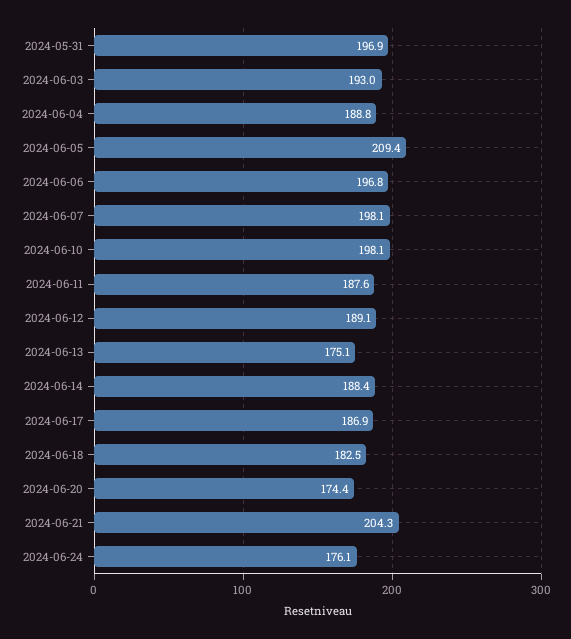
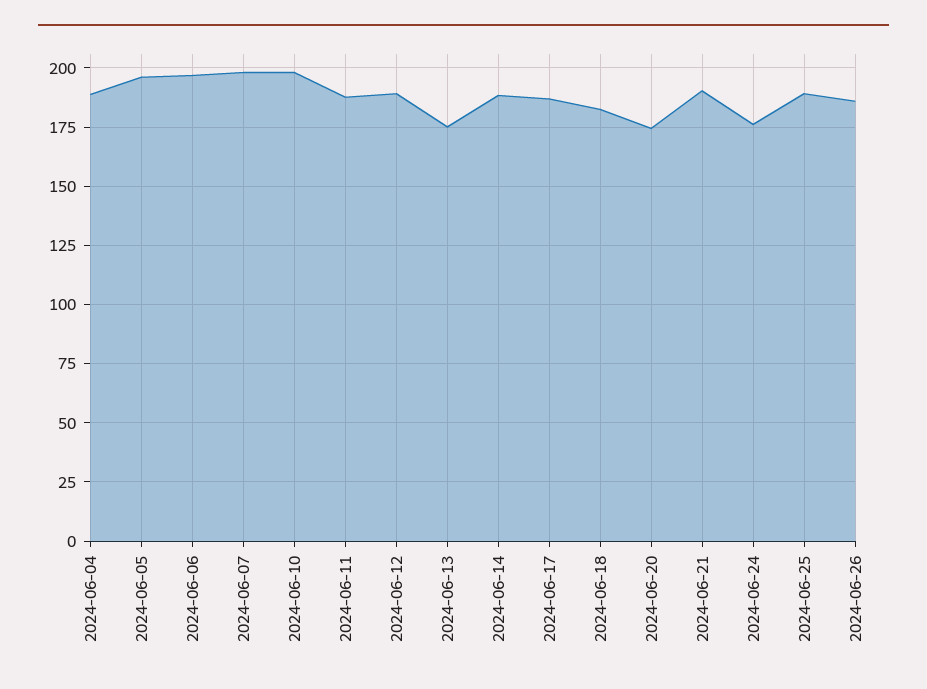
2024-05-31: 196.9 -> none
2024-06-03: 193 -> none
2024-06-05: 209.4 -> 195
2024-06-21: 204.3 -> 190
2024-06-25: none -> 190
2024-06-26: none -> 185

